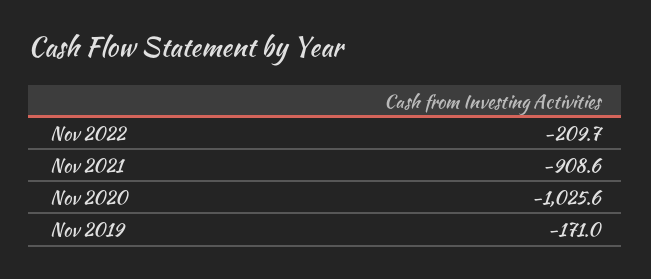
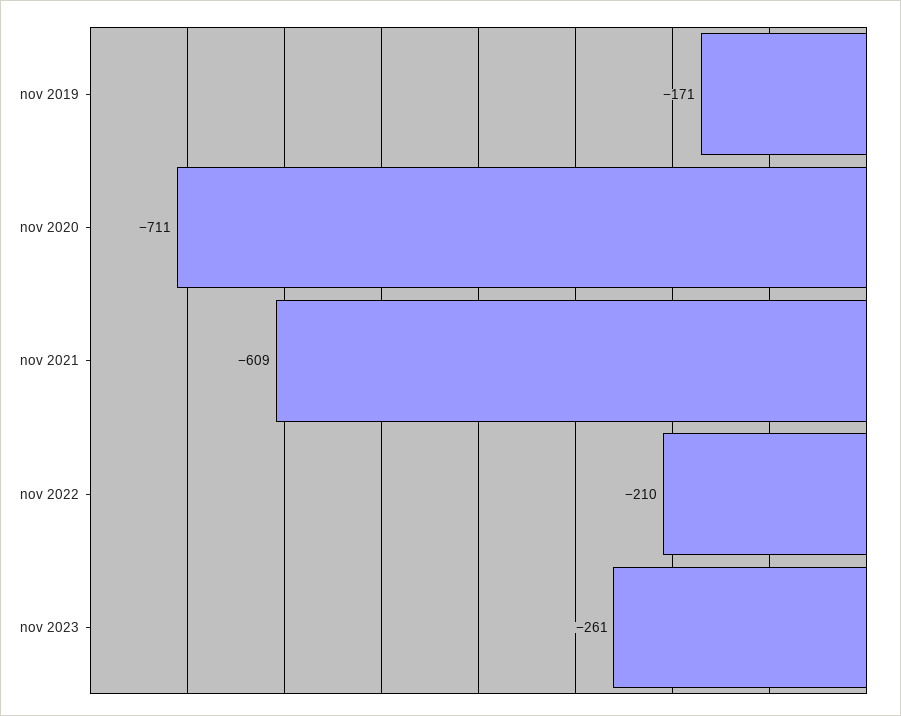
Nov 2021: -908.6 -> -609
Nov 2020: -1025.6 -> -711
nov 2023: none -> -261

